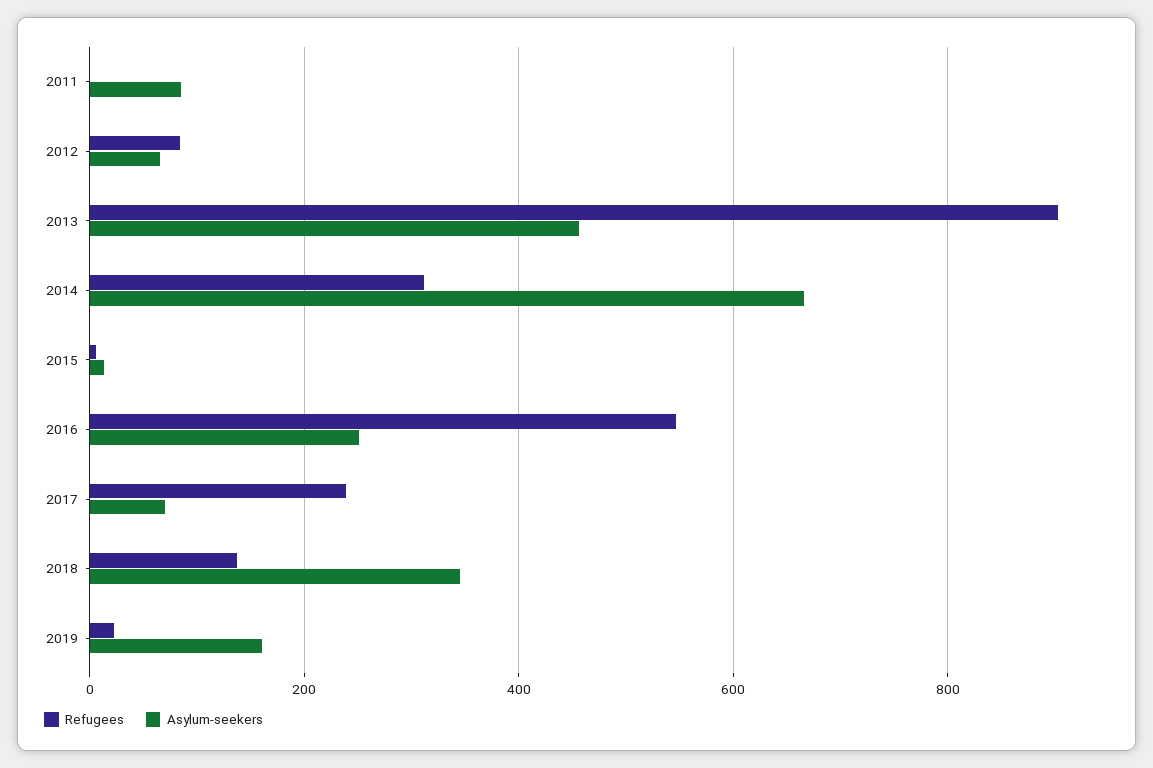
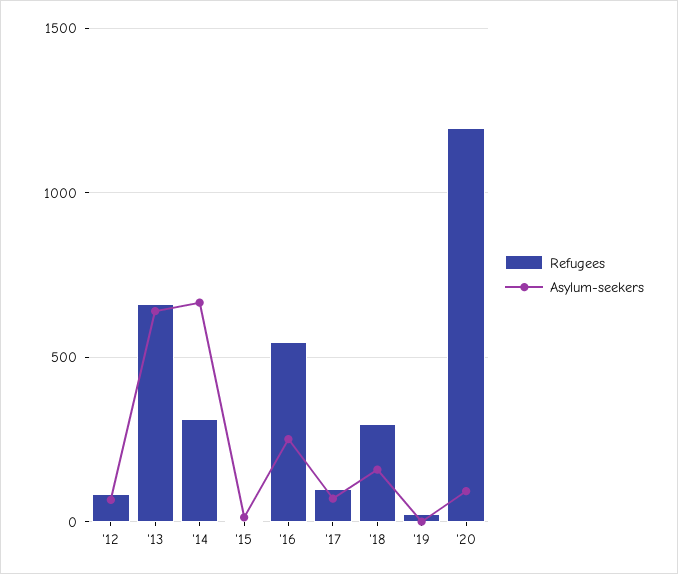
Refugees, 2011: 0 -> none
Asylum-seekers, 2011: 80 -> none
Refugees, 2013: 900 -> 650
Asylum-seekers, 2013: 460 -> 650
Refugees, 2017: 240 -> 100
Refugees, 2018: 140 -> 300
Asylum-seekers, 2018: 340 -> 150
Asylum-seekers, 2019: 160 -> 0
Refugees, '20: none -> 1200
Asylum-seekers, '20: none -> 100

